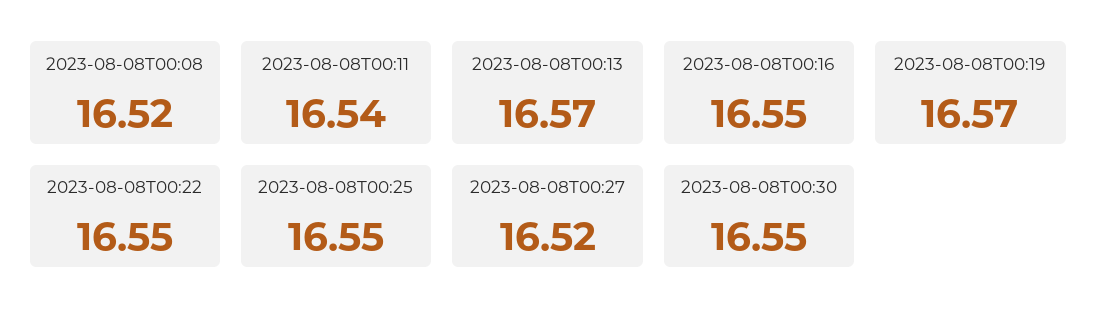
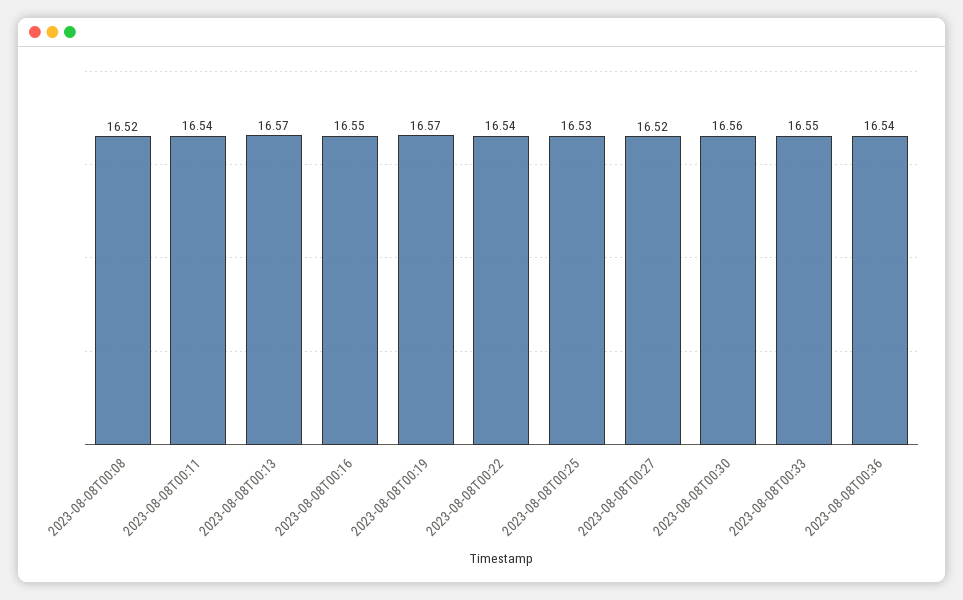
2023-08-08T00:22: 16.55 -> 16.54
2023-08-08T00:25: 16.55 -> 16.53
2023-08-08T00:30: 16.55 -> 16.56
2023-08-08T00:33: none -> 16.55
2023-08-08T00:36: none -> 16.54

